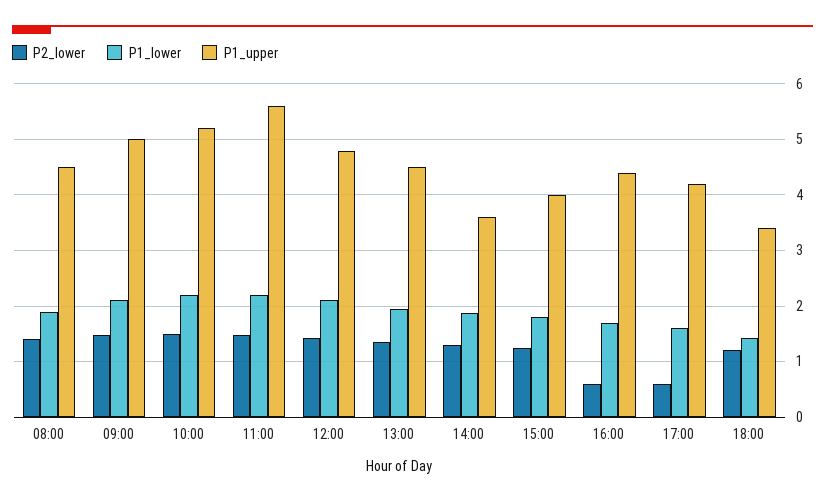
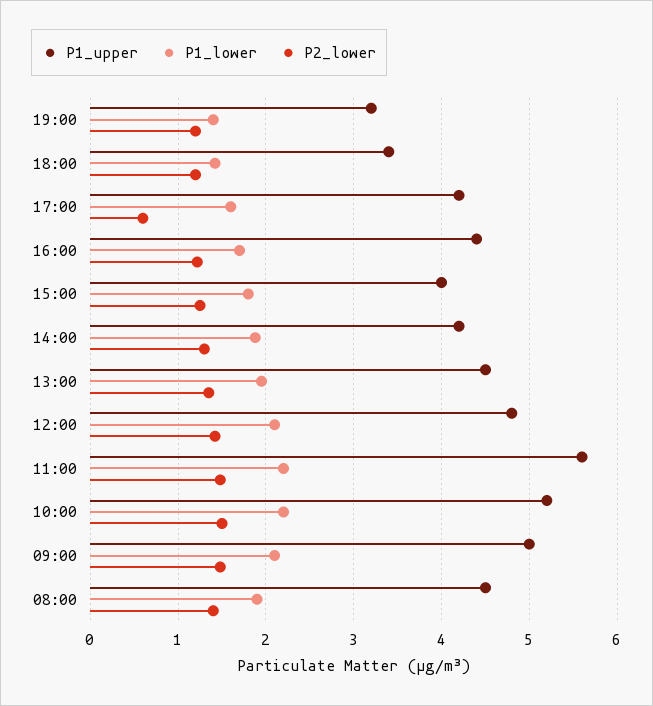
P1_upper, 14:00: 3.6 -> 4.2
P2_lower, 16:00: 0.6 -> 1.2
P1_upper, 19:00: none -> 3.2
P1_lower, 19:00: none -> 1.4
P2_lower, 19:00: none -> 1.2

